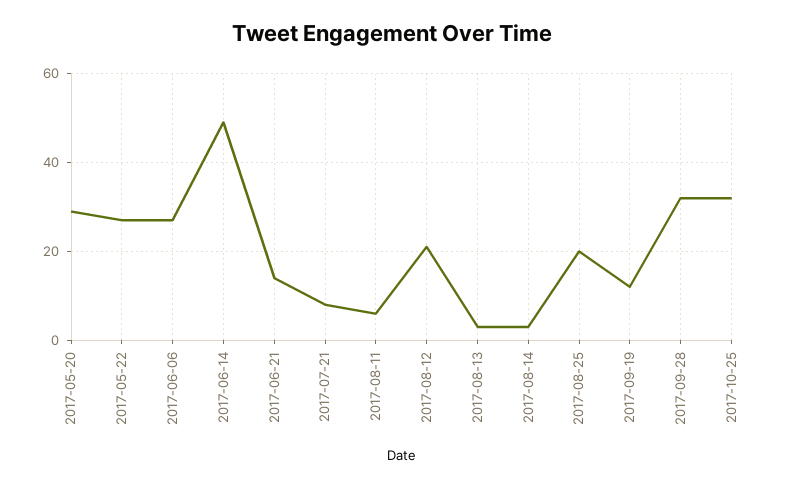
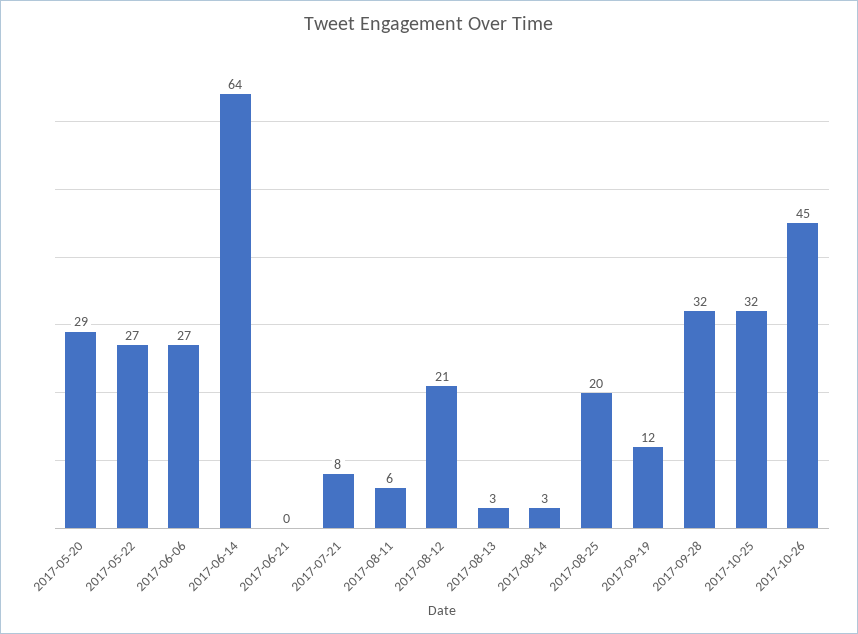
2017-06-14: 50 -> 64
2017-06-21: 15 -> 0
2017-10-26: none -> 45

